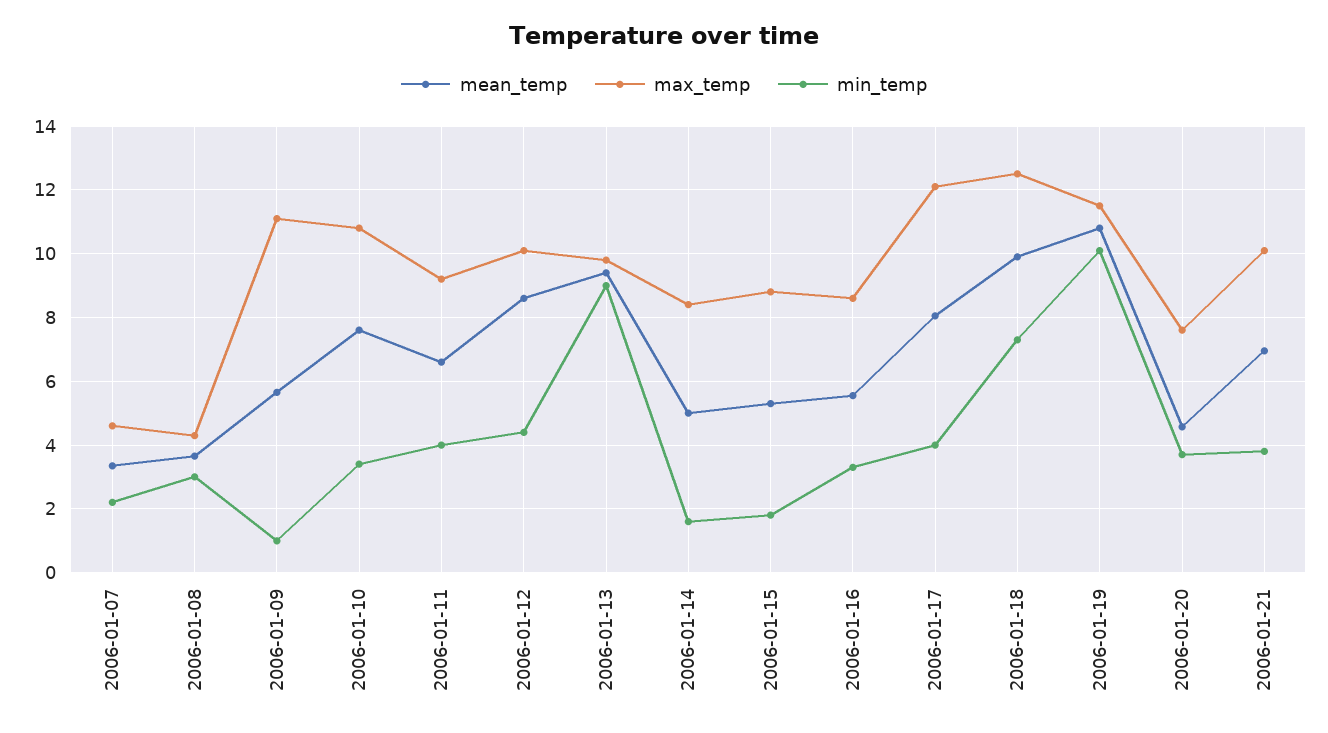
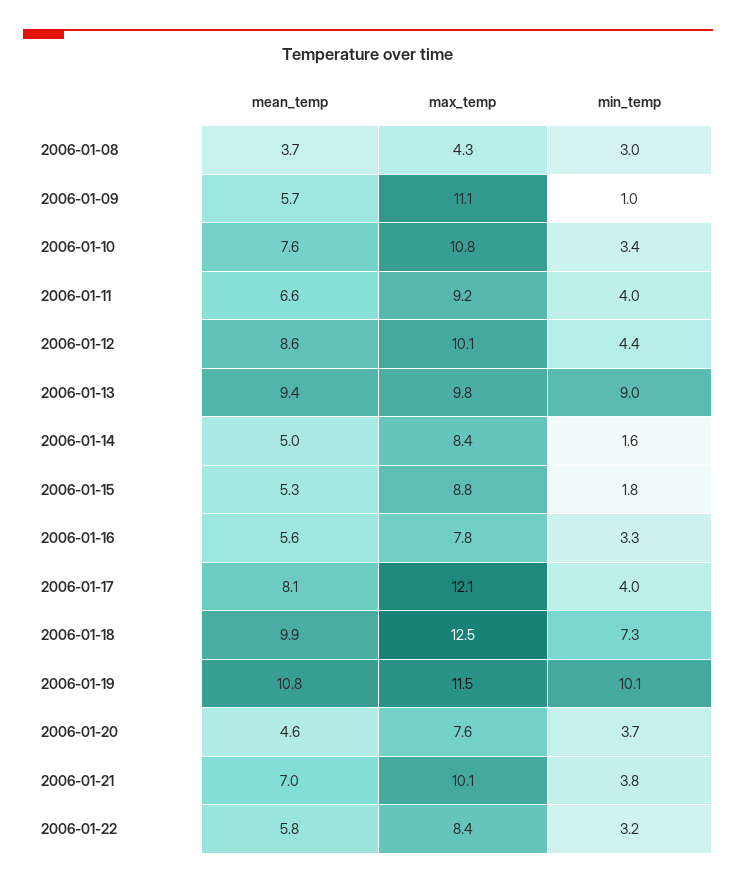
mean_temp, 2006-01-07: 3.4 -> none
max_temp, 2006-01-07: 4.6 -> none
min_temp, 2006-01-07: 2.2 -> none
max_temp, 2006-01-16: 8.6 -> 7.8
mean_temp, 2006-01-22: none -> 5.8
max_temp, 2006-01-22: none -> 8.4
min_temp, 2006-01-22: none -> 3.2

